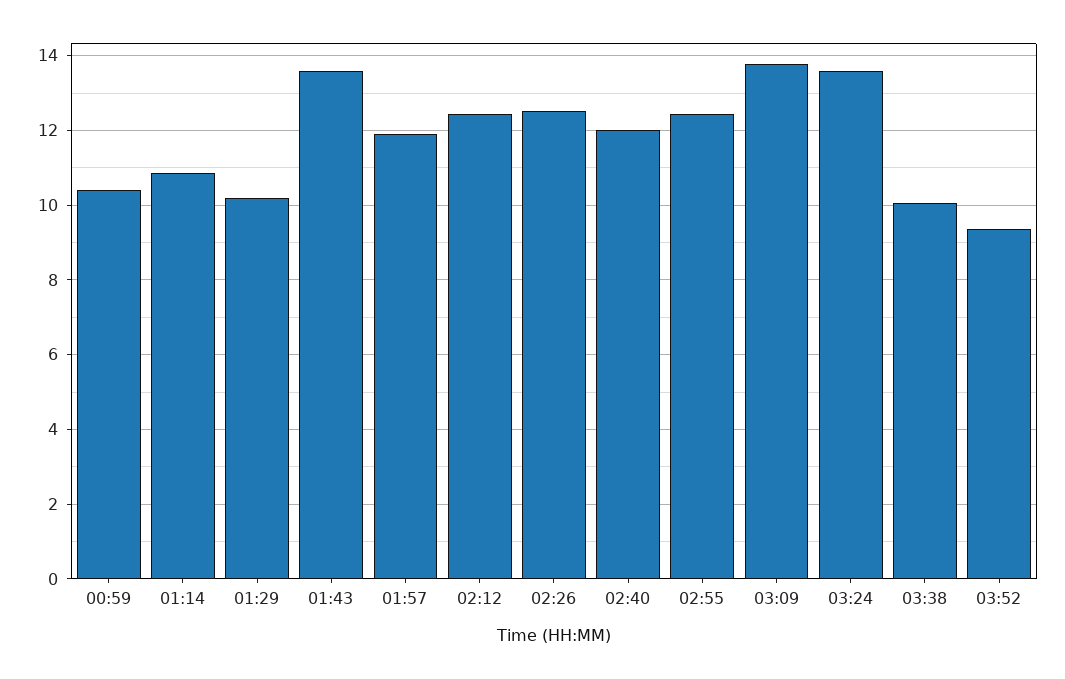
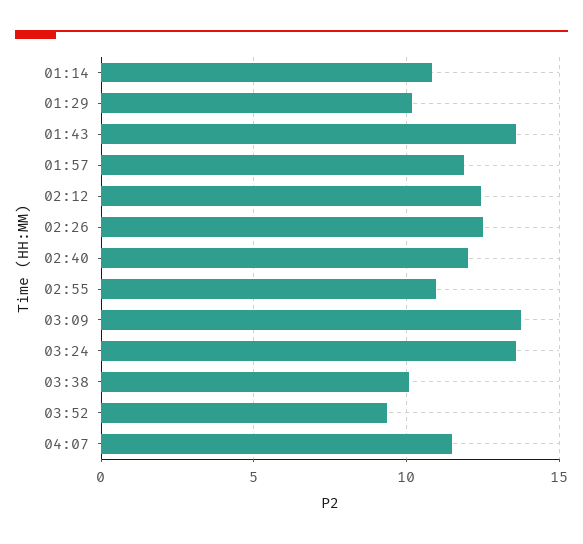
00:59: 10.4 -> none
02:55: 12.4 -> 11
04:07: none -> 11.5

